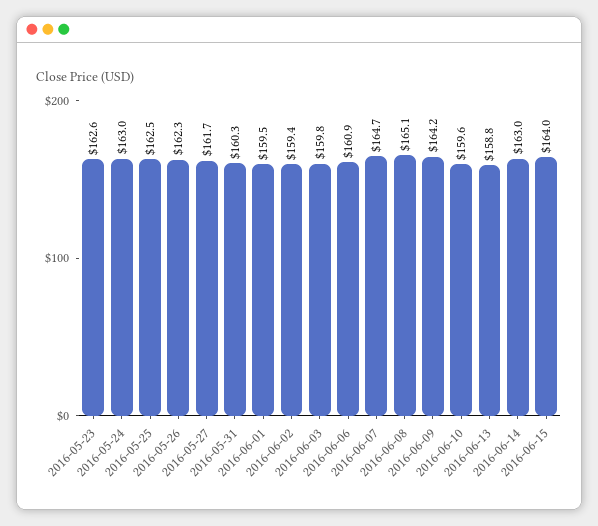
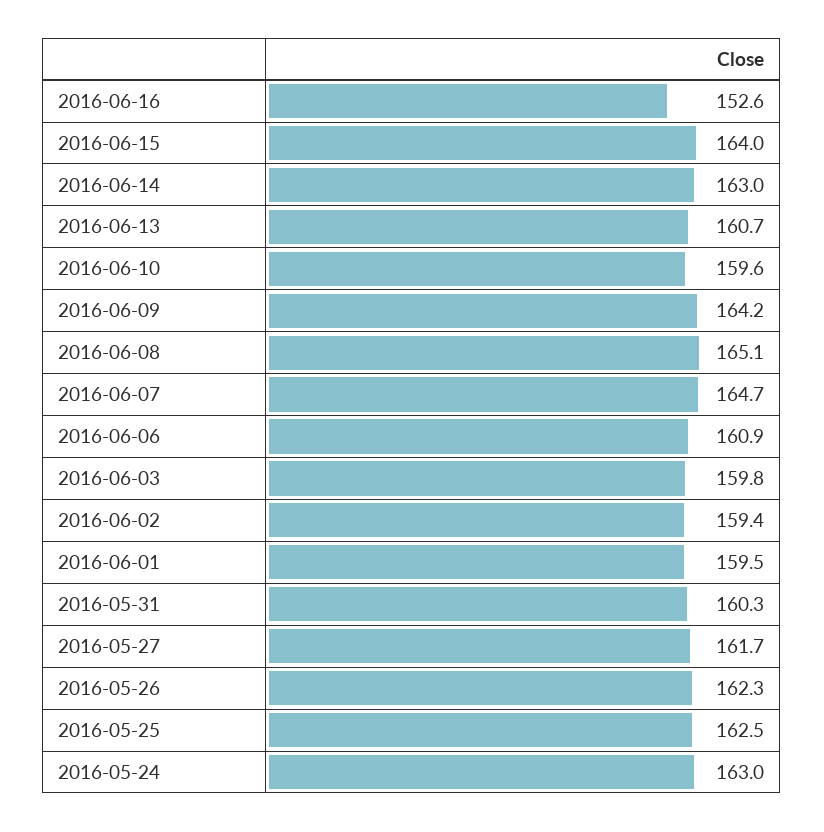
2016-05-23: 162.6 -> none
2016-06-13: 158.8 -> 160.7
2016-06-16: none -> 152.6

